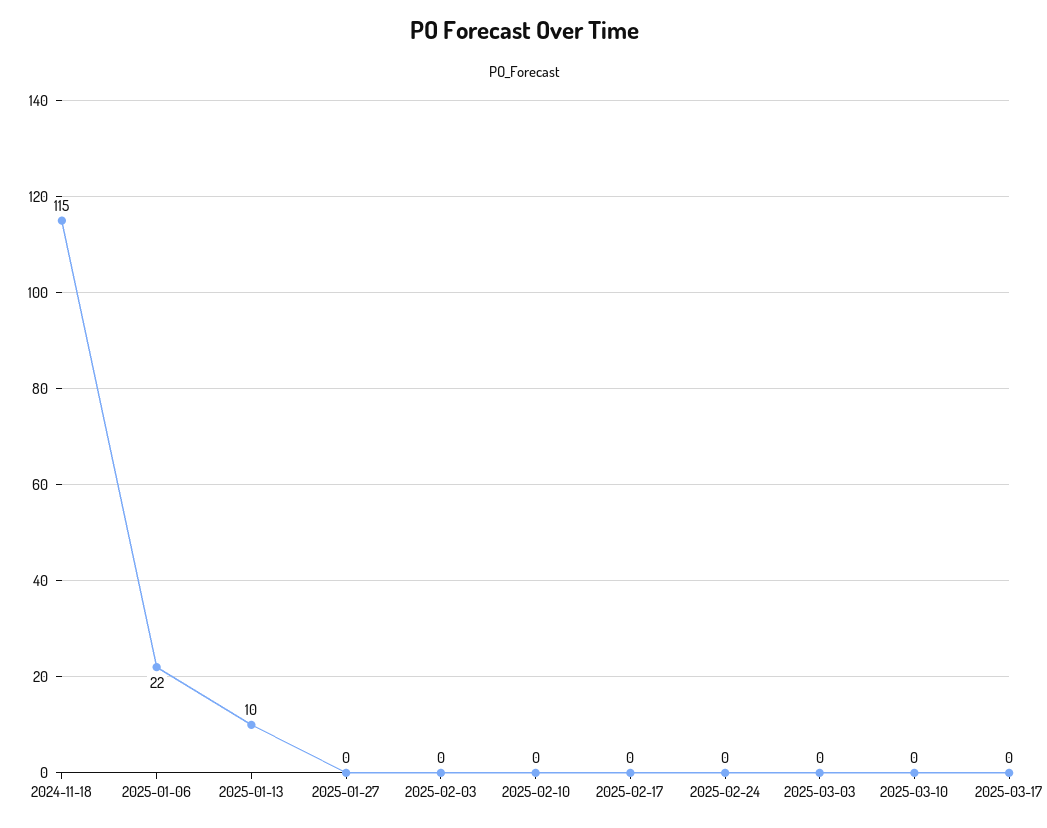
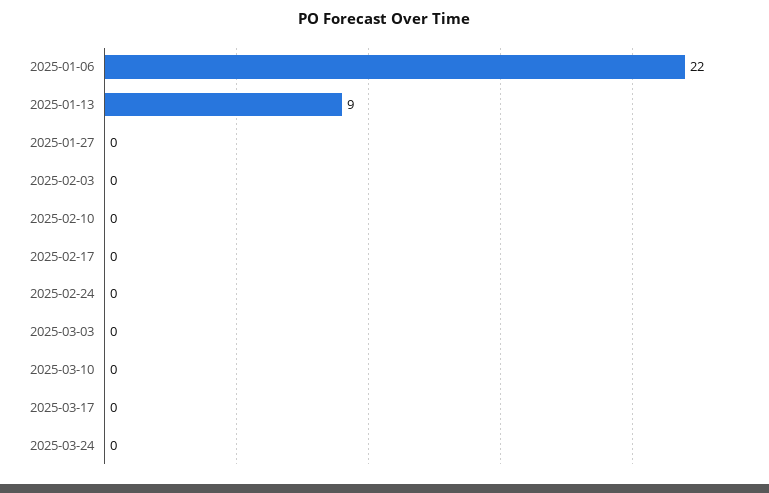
2024-11-18: 115 -> none
2025-01-13: 10 -> 9
2025-03-24: none -> 0

